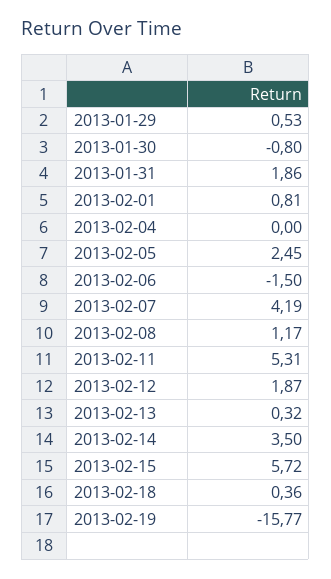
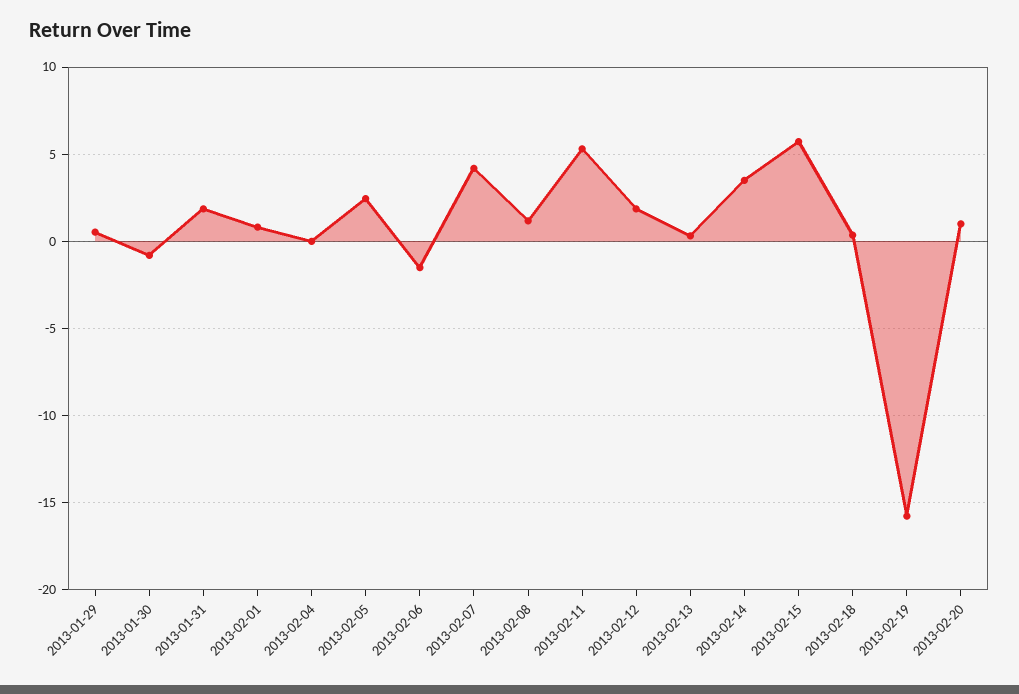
2013-02-20: none -> 1

